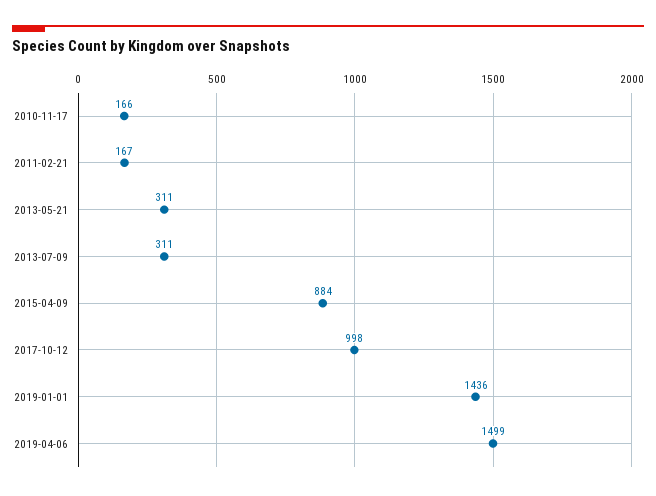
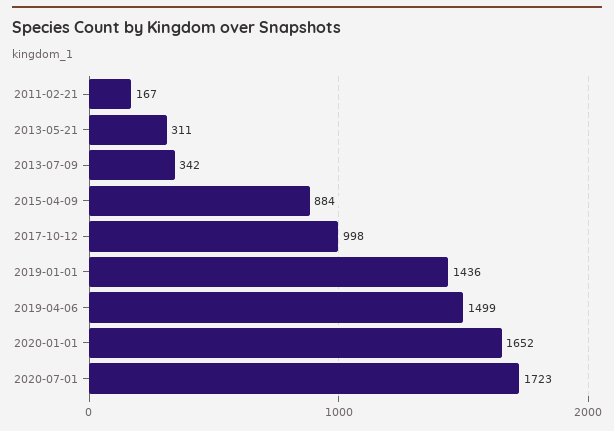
2010-11-17: 166 -> none
2013-07-09: 311 -> 342
2020-01-01: none -> 1652
2020-07-01: none -> 1723

